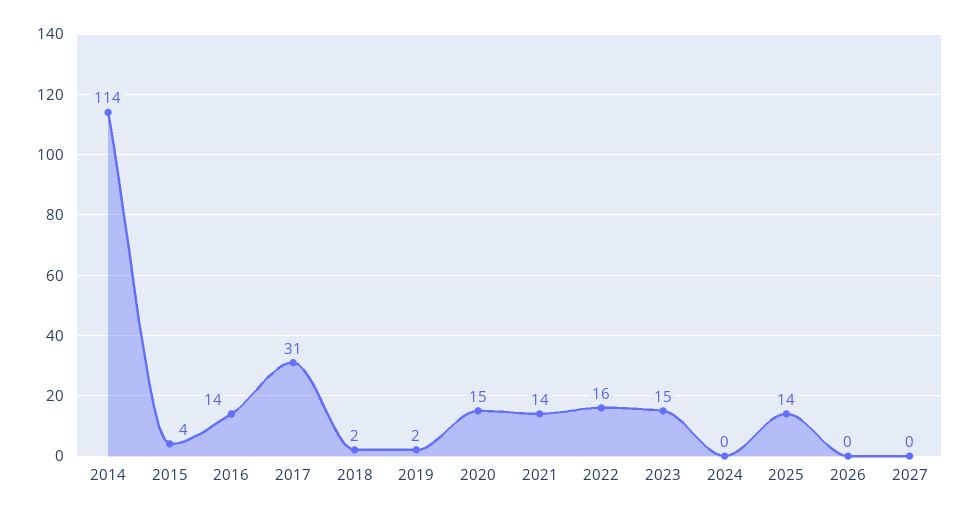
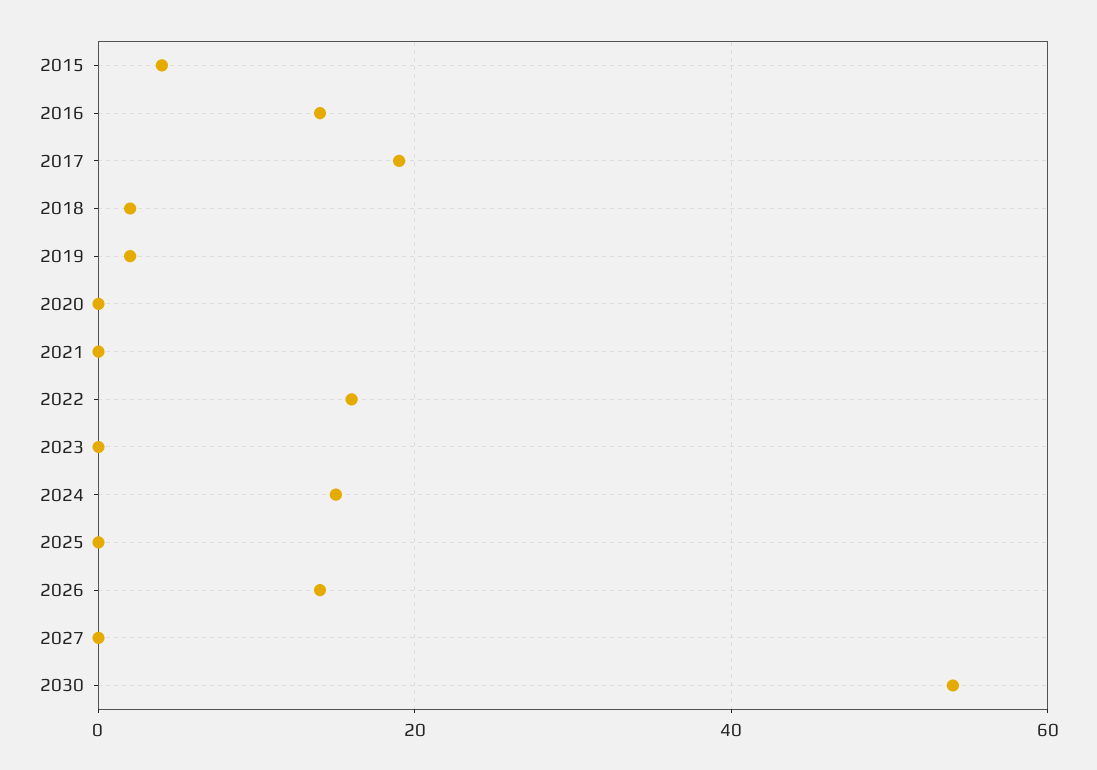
2014: 114 -> none
2017: 31 -> 20
2020: 15 -> 0
2021: 14 -> 0
2023: 15 -> 0
2024: 0 -> 15
2025: 14 -> 0
2026: 0 -> 15
2030: none -> 55

